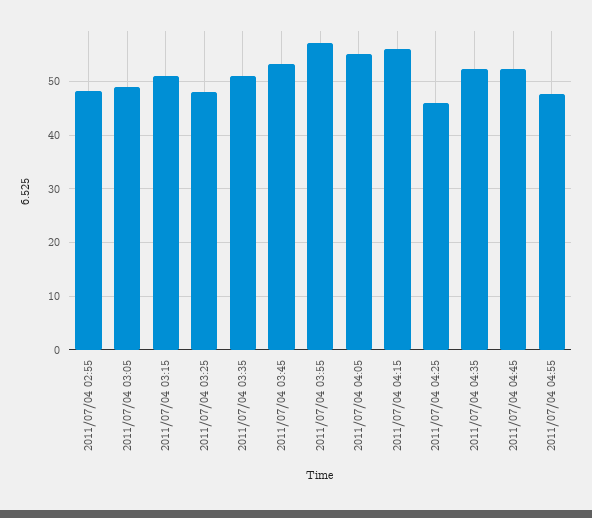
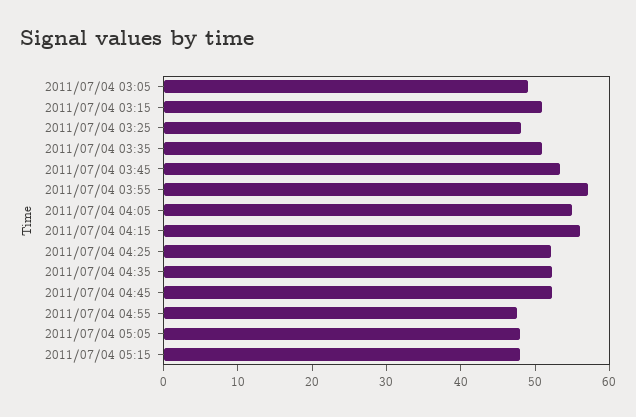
2011/07/04 02:55: 48 -> none
2011/07/04 04:25: 46 -> 52
2011/07/04 05:05: none -> 48
2011/07/04 05:15: none -> 48

